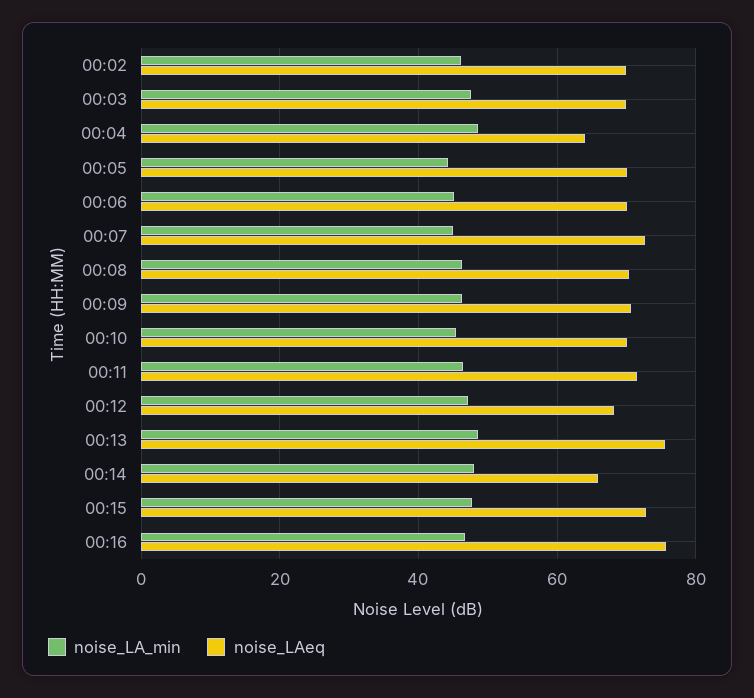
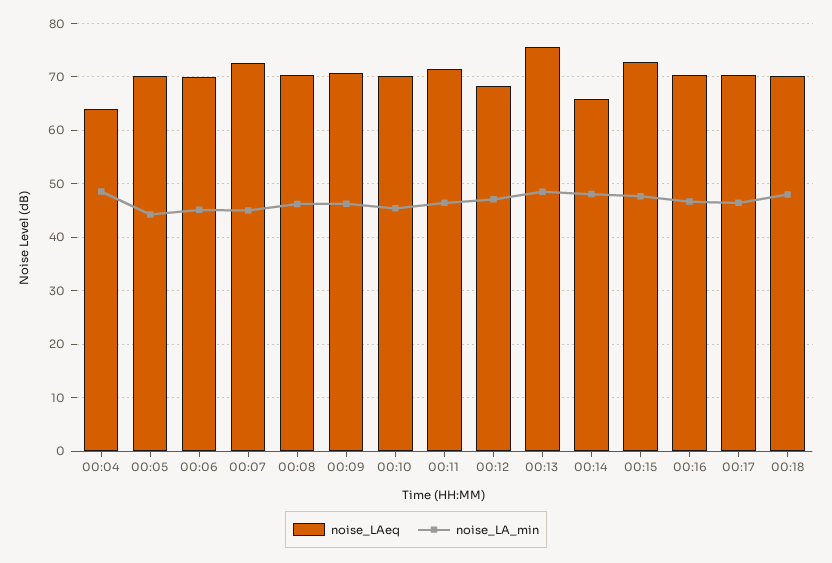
noise_LA_min, 00:02: 46 -> none
noise_LAeq, 00:02: 70 -> none
noise_LA_min, 00:03: 48 -> none
noise_LAeq, 00:03: 70 -> none
noise_LAeq, 00:16: 76 -> 70
noise_LAeq, 00:17: none -> 70
noise_LA_min, 00:17: none -> 46
noise_LAeq, 00:18: none -> 70
noise_LA_min, 00:18: none -> 48

